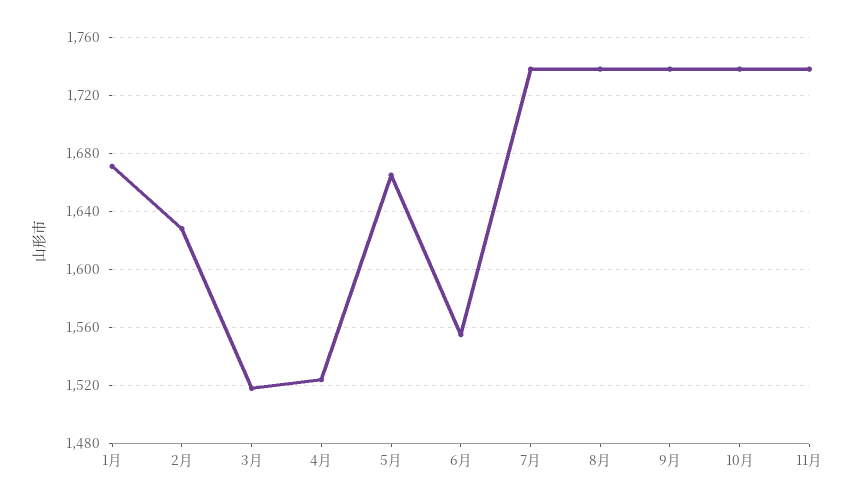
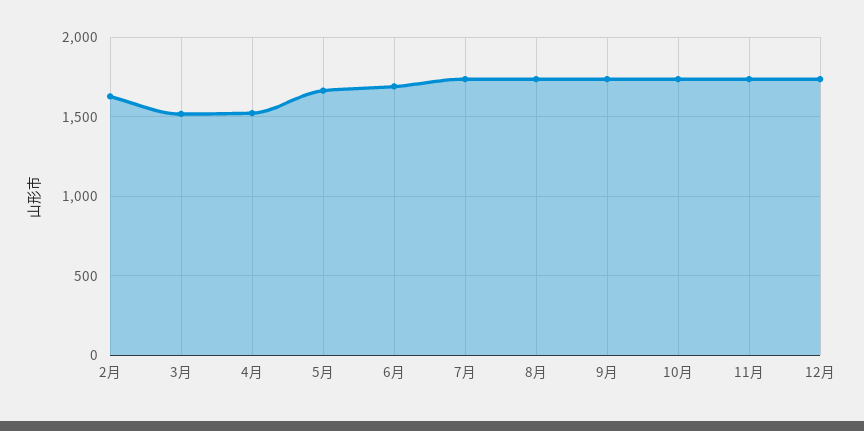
1月: 1670 -> none
6月: 1555 -> 1700
12月: none -> 1750

